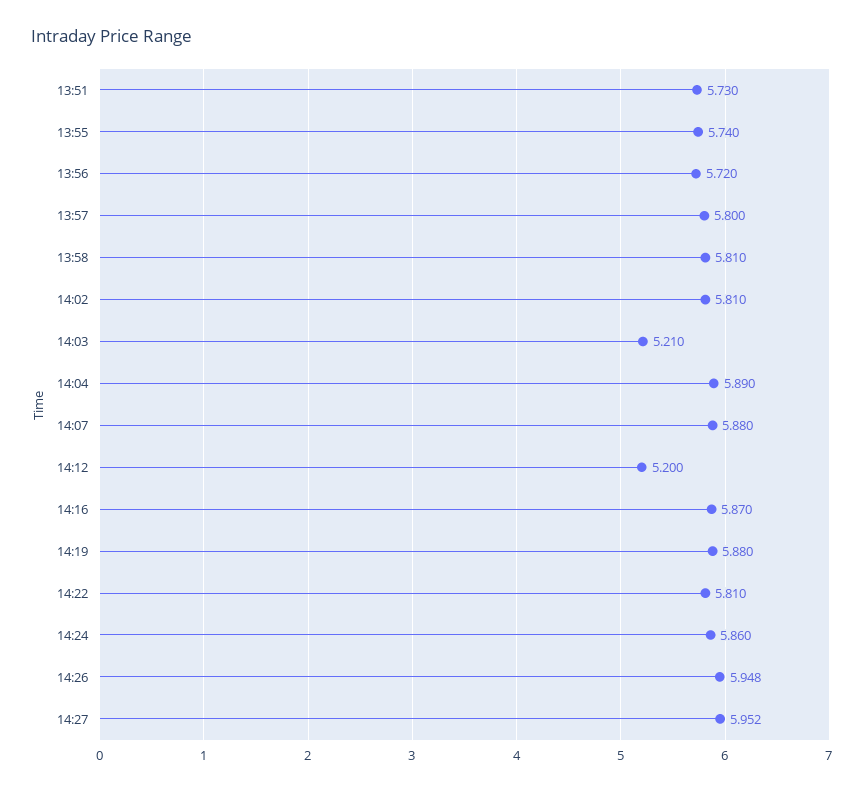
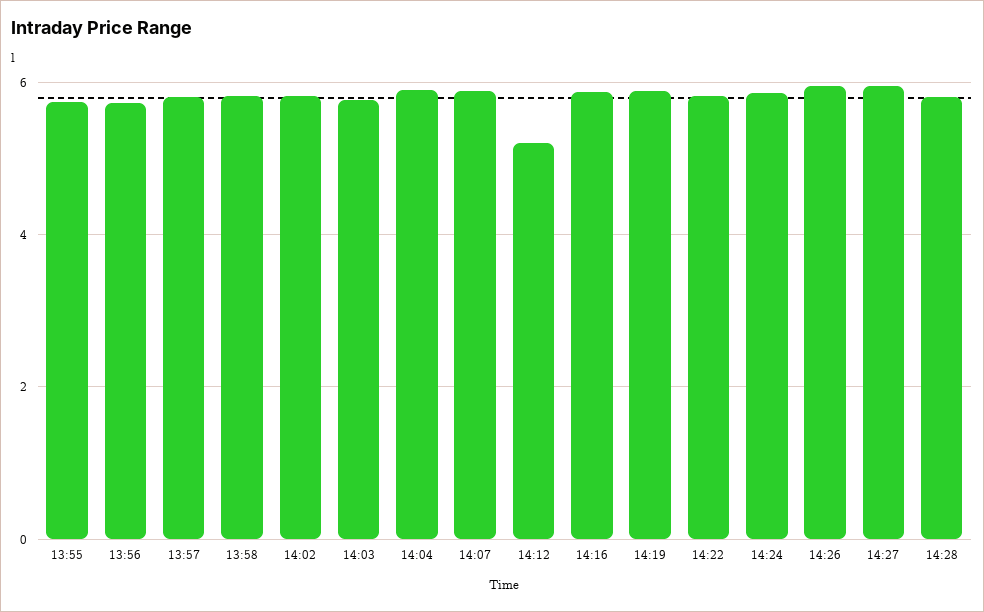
13:51: 5.73 -> none
14:03: 5.21 -> 5.8
14:28: none -> 5.8

